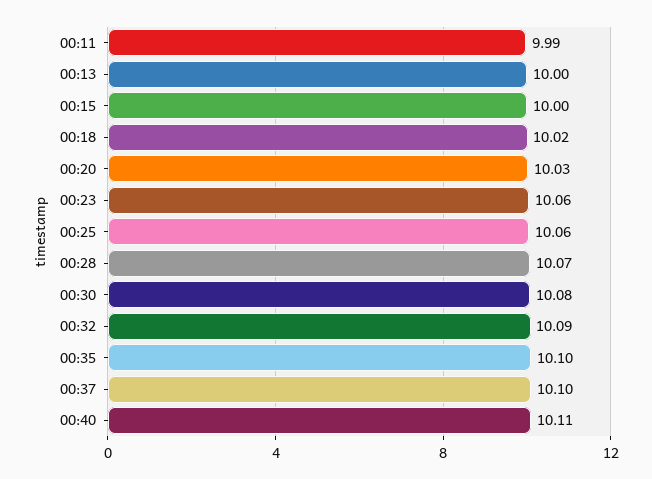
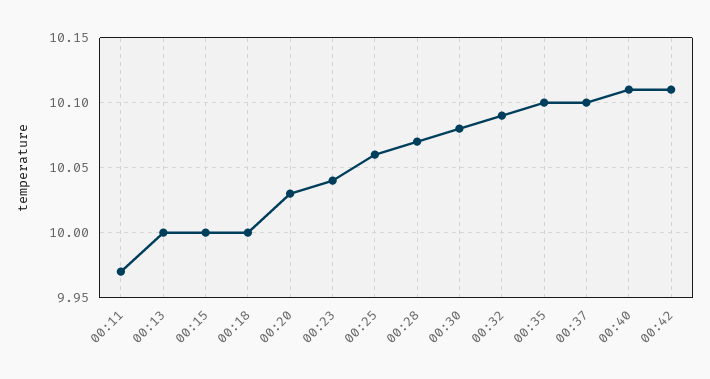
00:11: 9.99 -> 9.97
00:18: 10.02 -> 10
00:23: 10.06 -> 10.04
00:42: none -> 10.11

